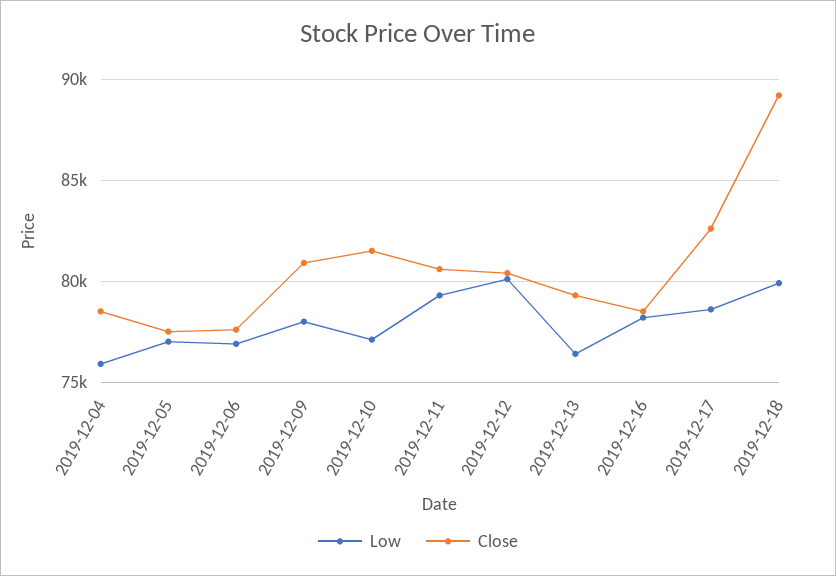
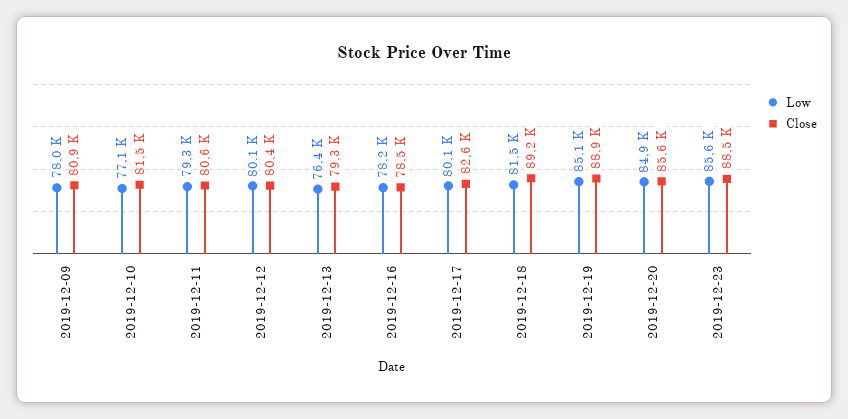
Low, 2019-12-04: 76000 -> none
Close, 2019-12-04: 78500 -> none
Low, 2019-12-05: 77000 -> none
Close, 2019-12-05: 77500 -> none
Low, 2019-12-06: 77000 -> none
Close, 2019-12-06: 77500 -> none
Low, 2019-12-17: 78500 -> 80100
Low, 2019-12-18: 80000 -> 81500
Low, 2019-12-19: none -> 85100
Close, 2019-12-19: none -> 88900
Low, 2019-12-20: none -> 84900
Close, 2019-12-20: none -> 85600
Low, 2019-12-23: none -> 85600
Close, 2019-12-23: none -> 88500

